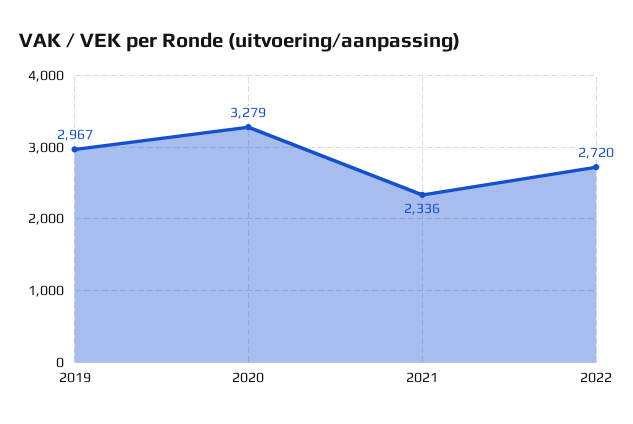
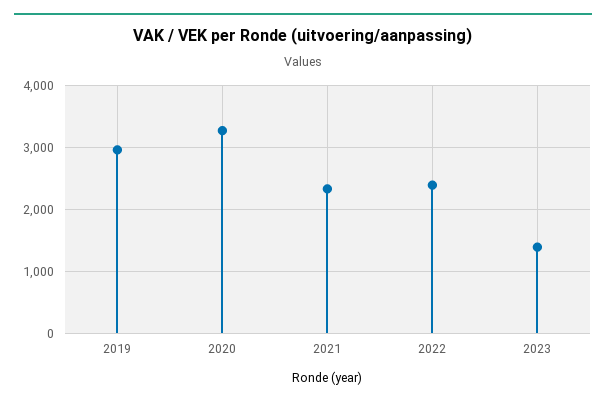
2022: 2720 -> 2400
2023: none -> 1400

